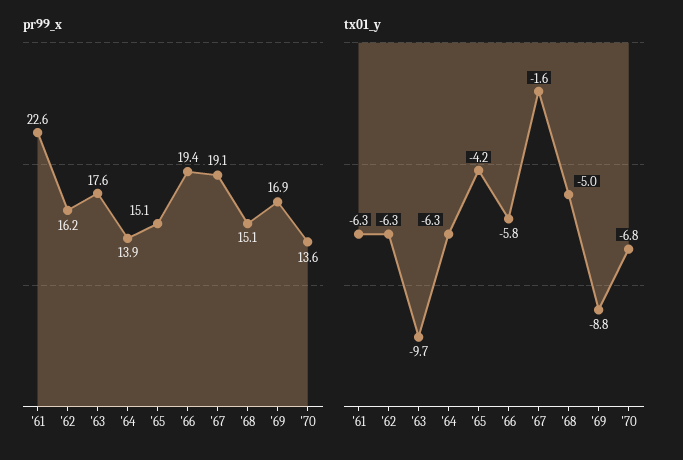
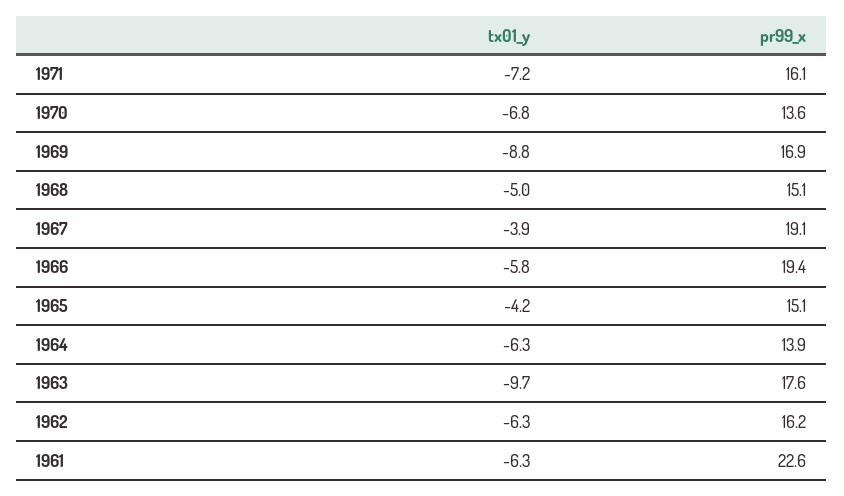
tx01_y, '67: -1.6 -> -3.9
tx01_y, 1971: none -> -7.2
pr99_x, 1971: none -> 16.1

